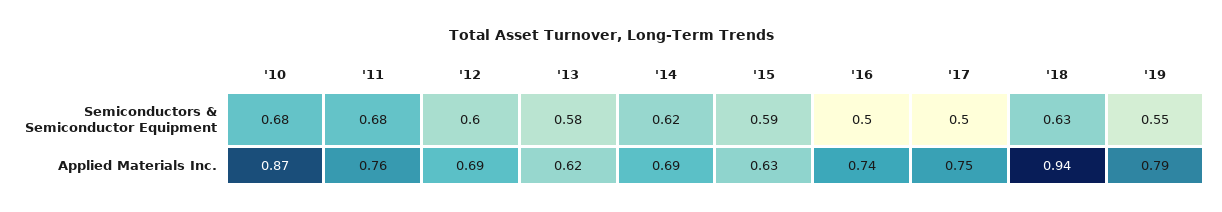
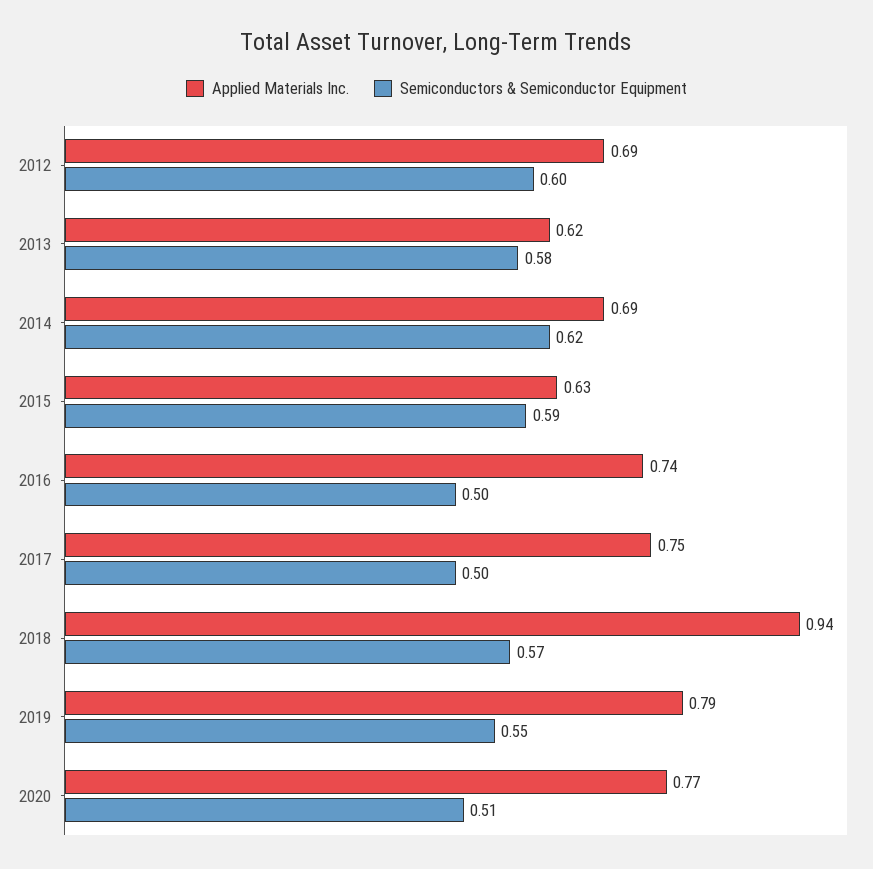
Semiconductors & Semiconductor Equipment, '10: 0.68 -> none
Semiconductors & Semiconductor Equipment, '11: 0.68 -> none
Semiconductors & Semiconductor Equipment, '18: 0.63 -> 0.57
Applied Materials Inc., '10: 0.87 -> none
Applied Materials Inc., '11: 0.76 -> none
Applied Materials Inc., 2020: none -> 0.77
Semiconductors & Semiconductor Equipment, 2020: none -> 0.51

